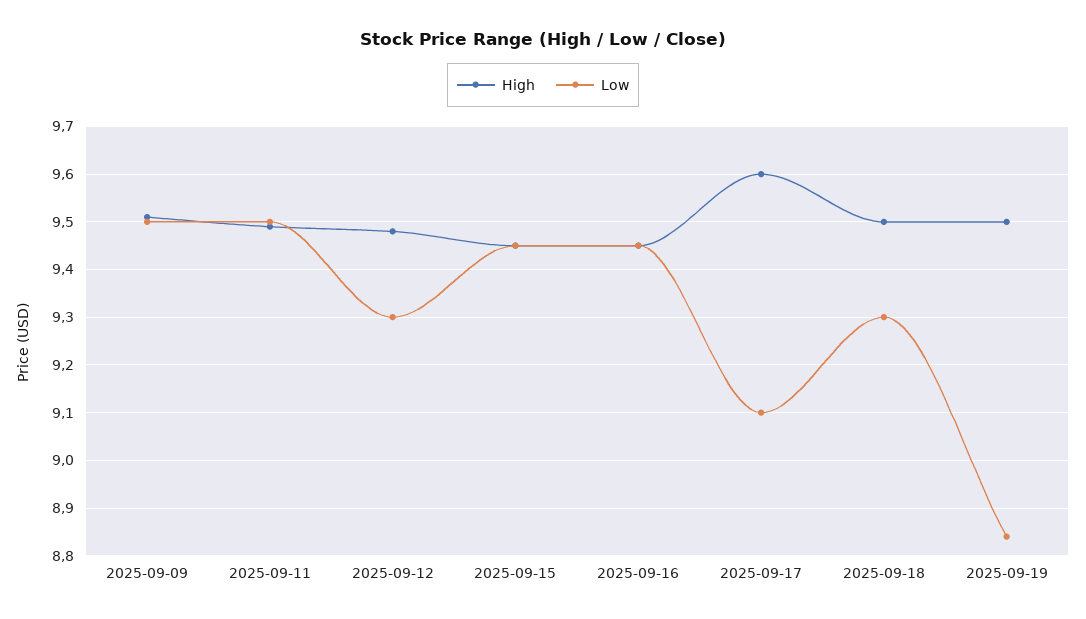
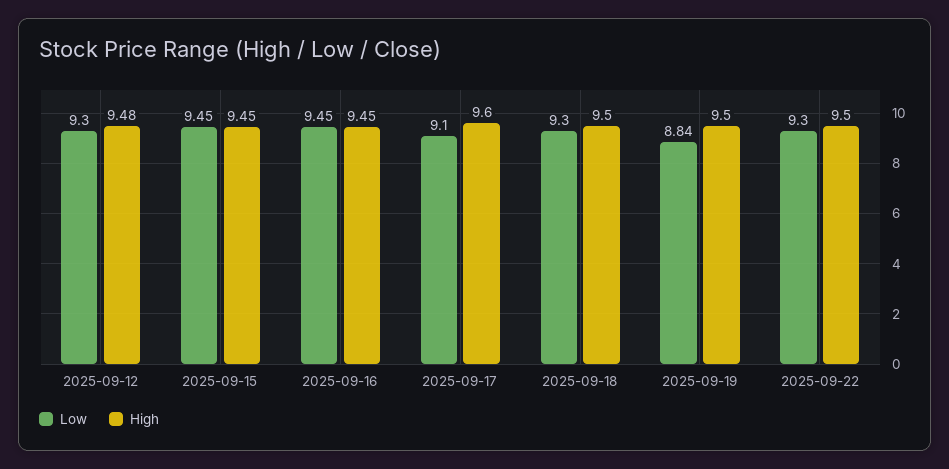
High, 2025-09-09: 9.5 -> none
Low, 2025-09-09: 9.5 -> none
High, 2025-09-11: 9.5 -> none
Low, 2025-09-11: 9.5 -> none
Low, 2025-09-22: none -> 9.3
High, 2025-09-22: none -> 9.5

